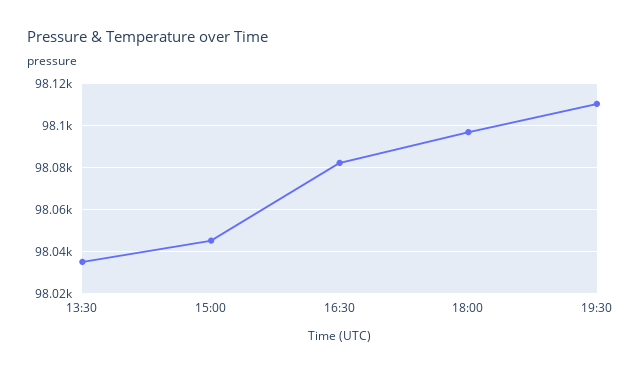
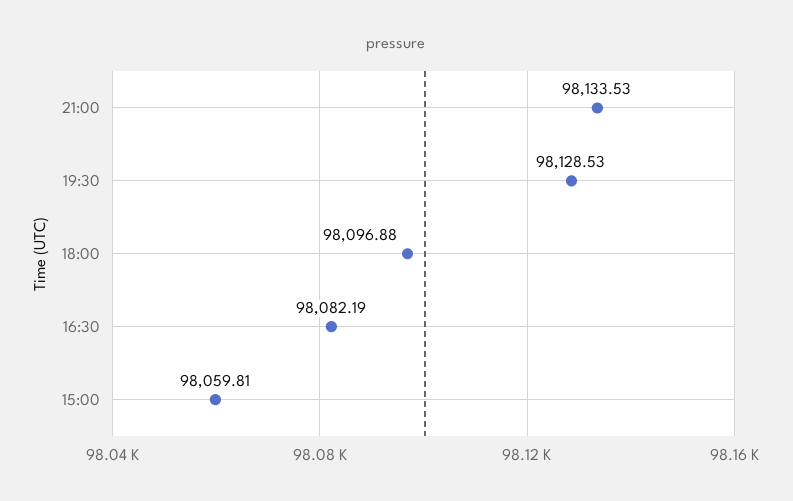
13:30: 98035 -> none
15:00: 98045 -> 98059.81
19:30: 98110 -> 98128.53
21:00: none -> 98133.53

